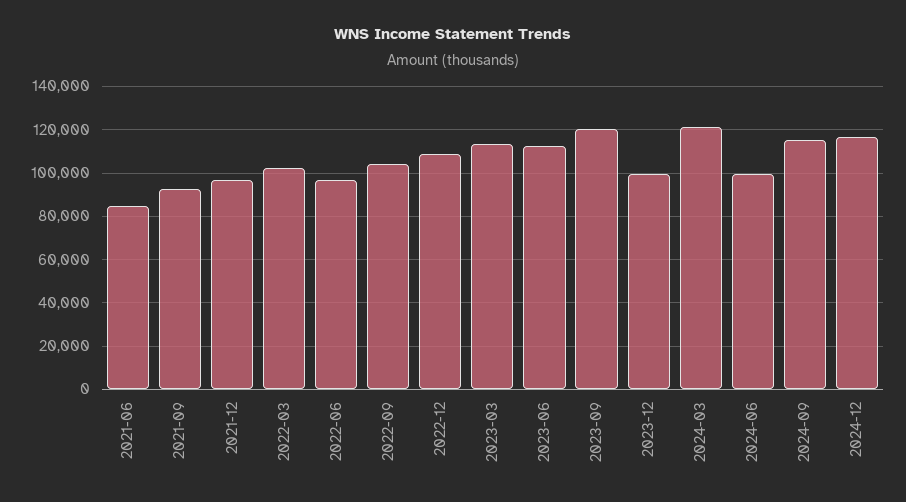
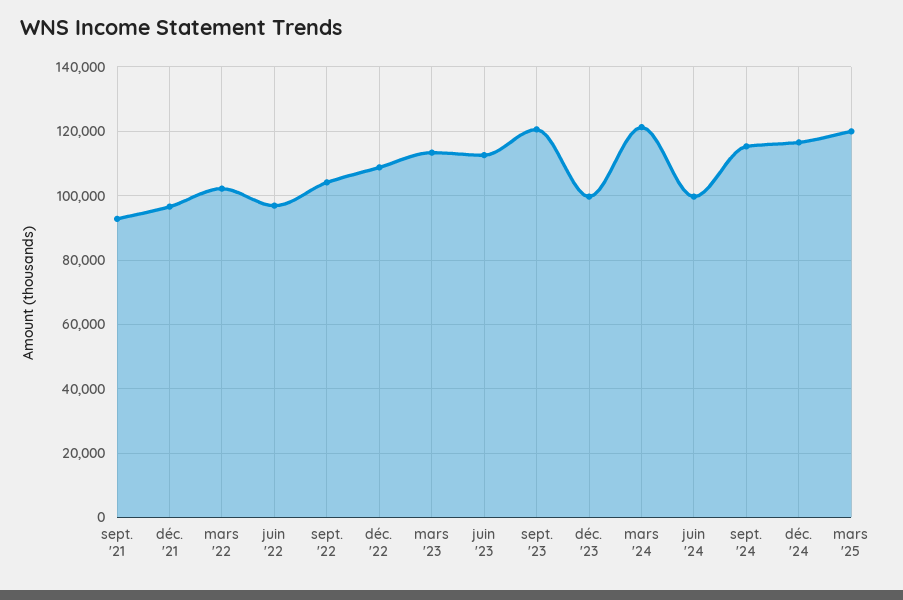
2021-06: 85000 -> none
mars '25: none -> 120000

